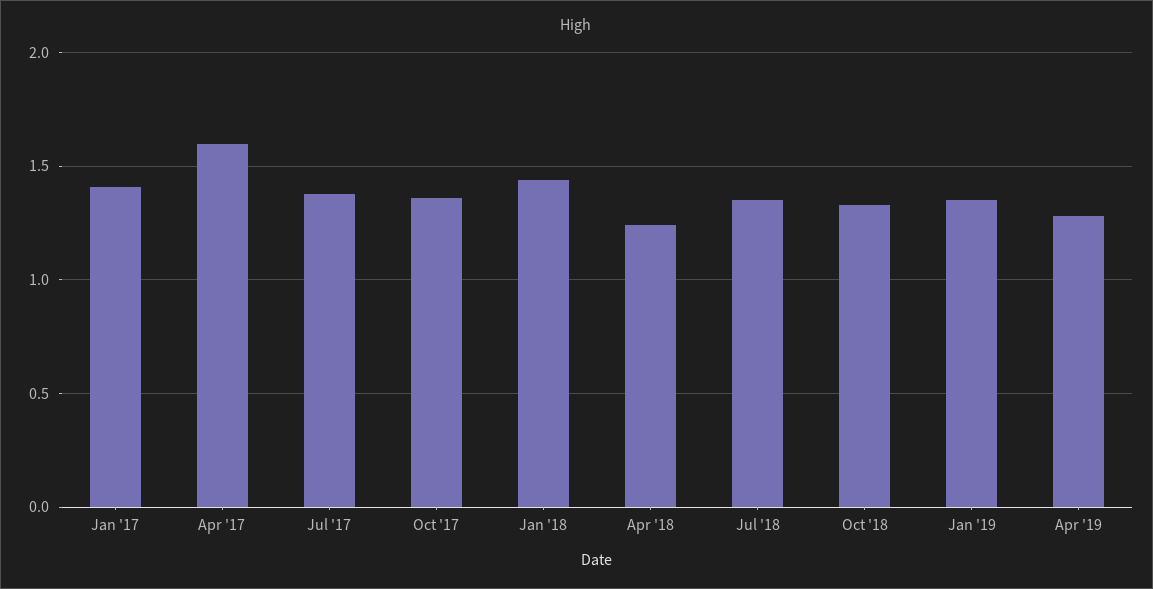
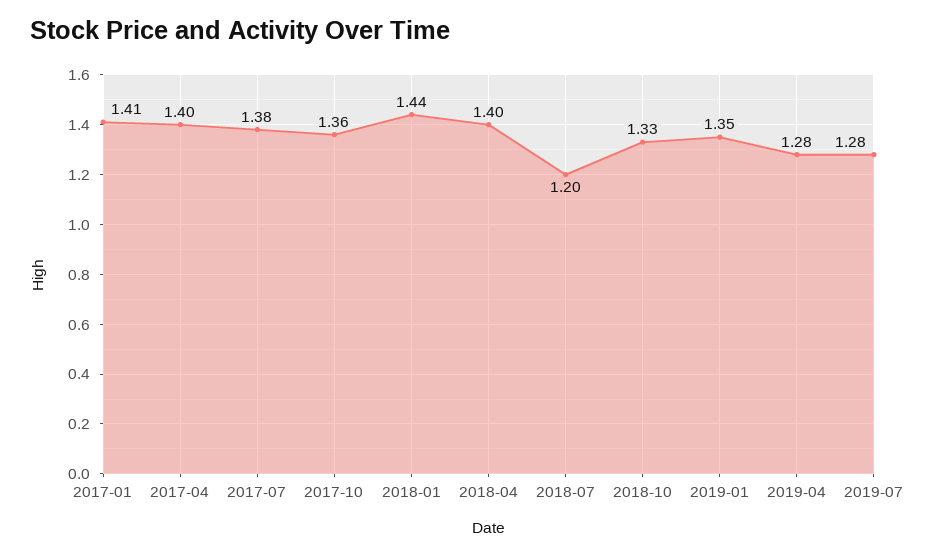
Apr '17: 1.6 -> 1.4
Apr '18: 1.25 -> 1.4
Jul '18: 1.35 -> 1.2
2019-07: none -> 1.28

